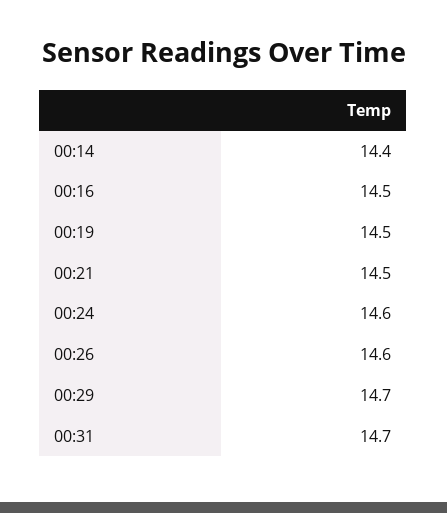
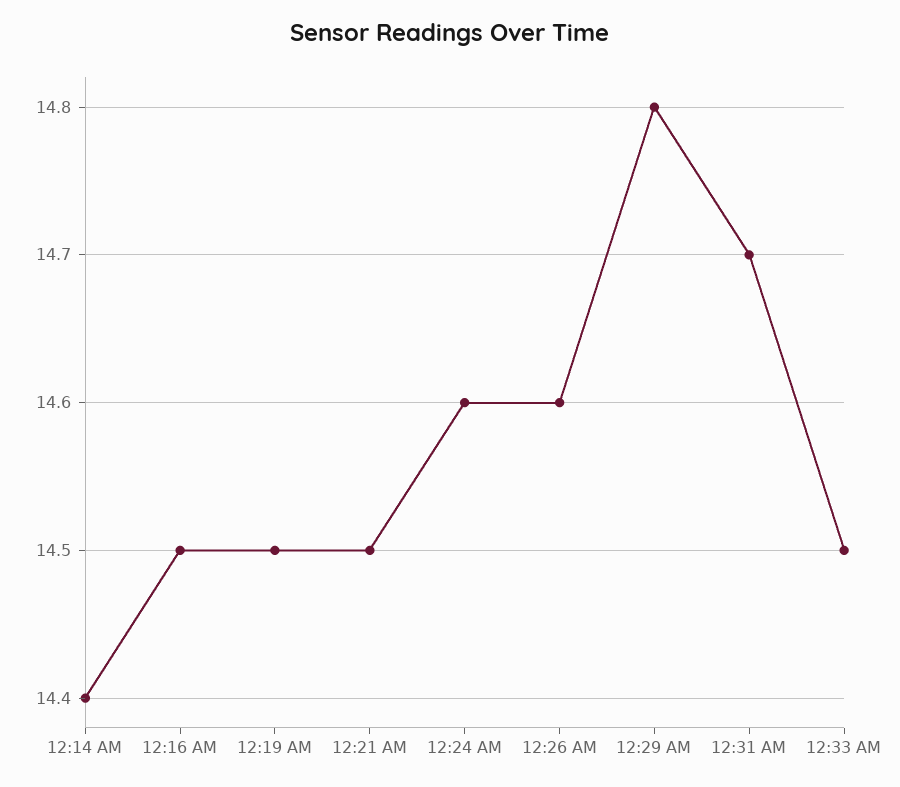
00:29: 14.7 -> 14.8
12:33 AM: none -> 14.5

